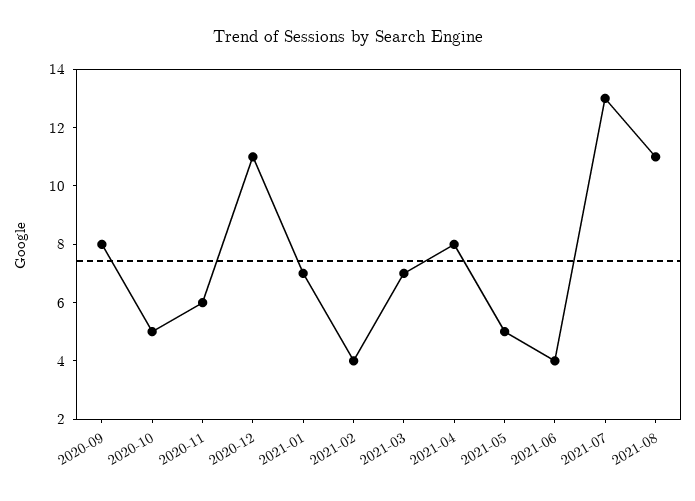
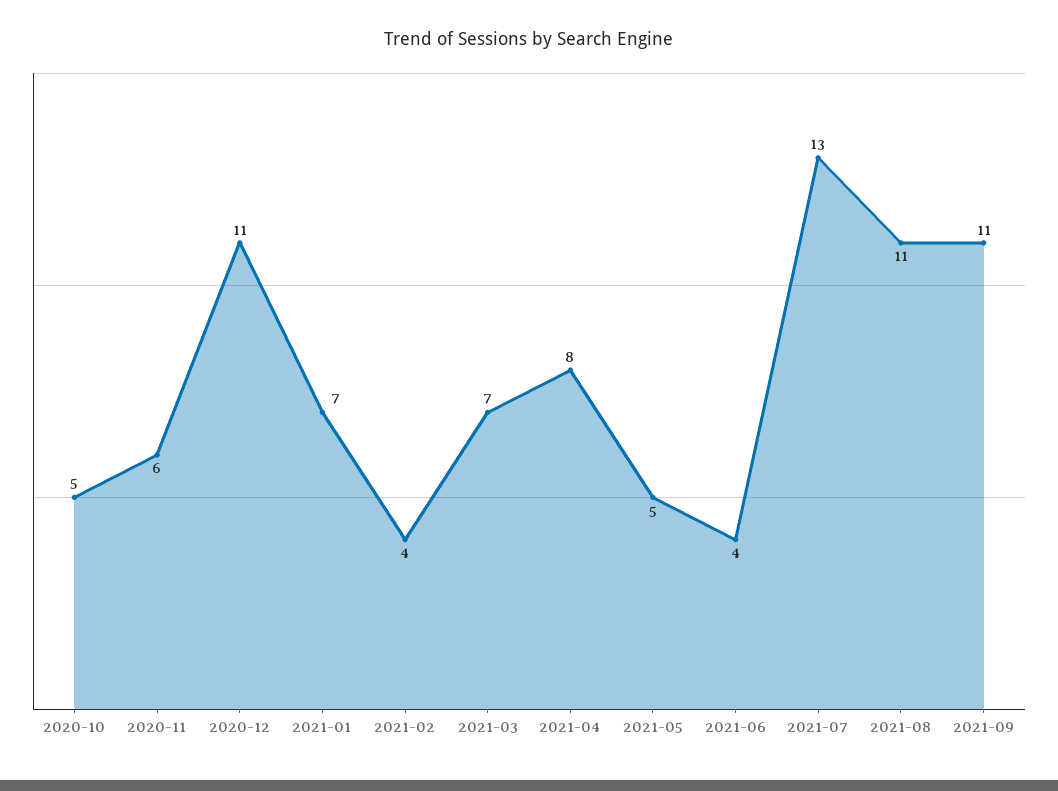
2020-09: 8 -> none
2021-09: none -> 11

